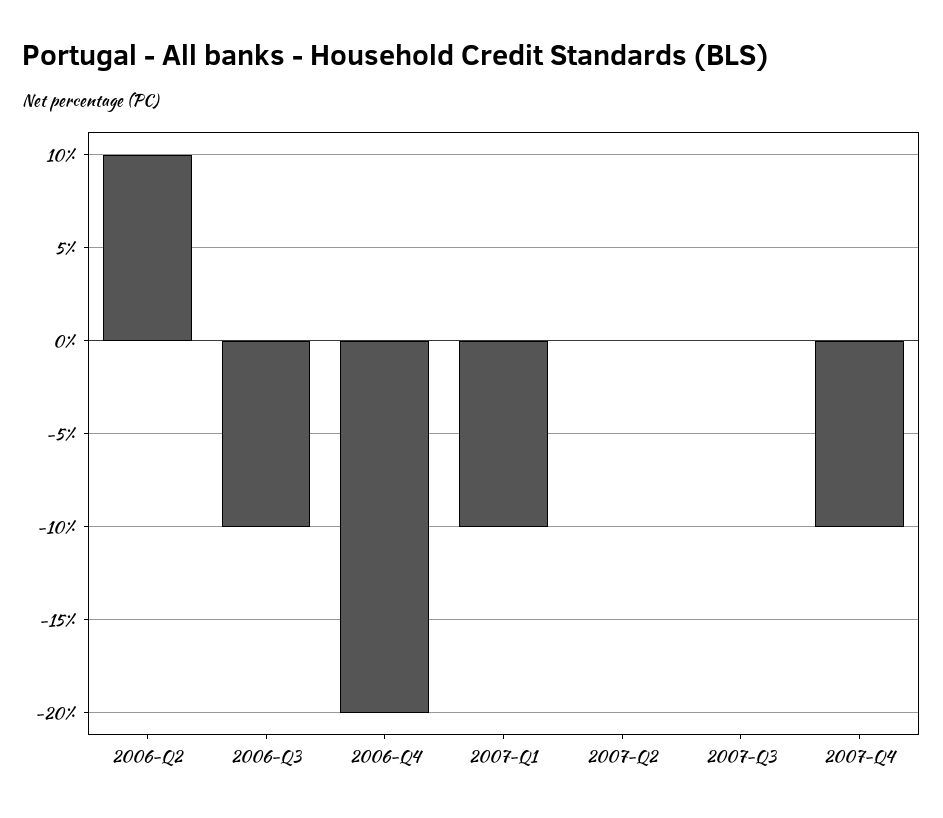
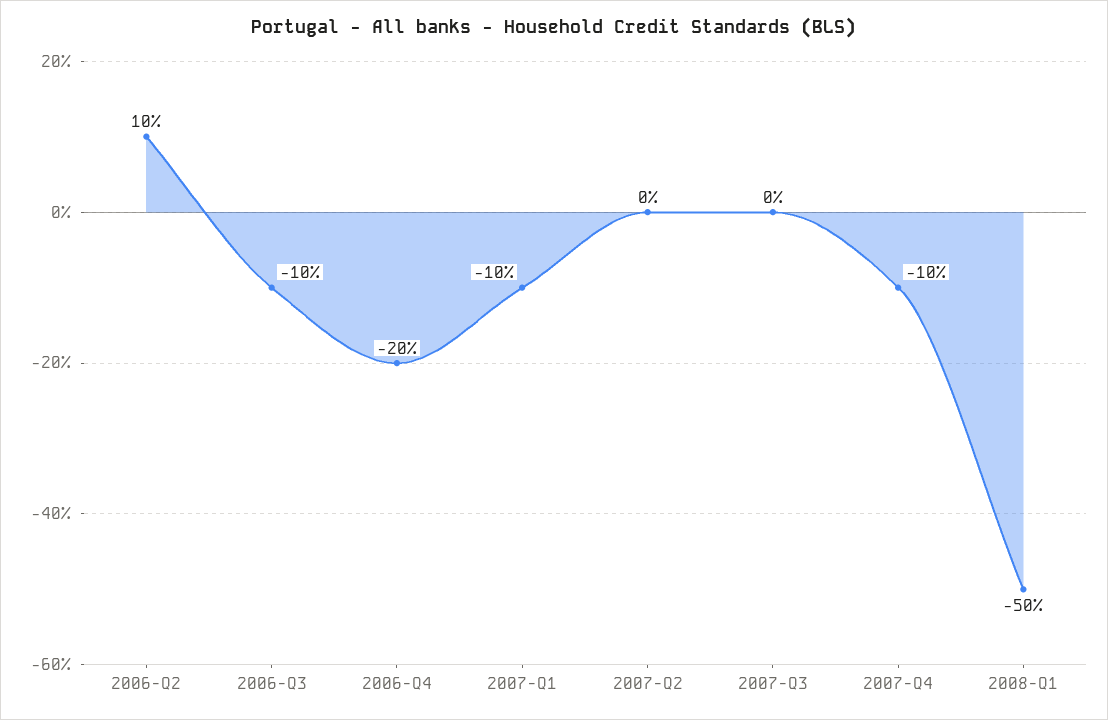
2008-Q1: none -> -50

